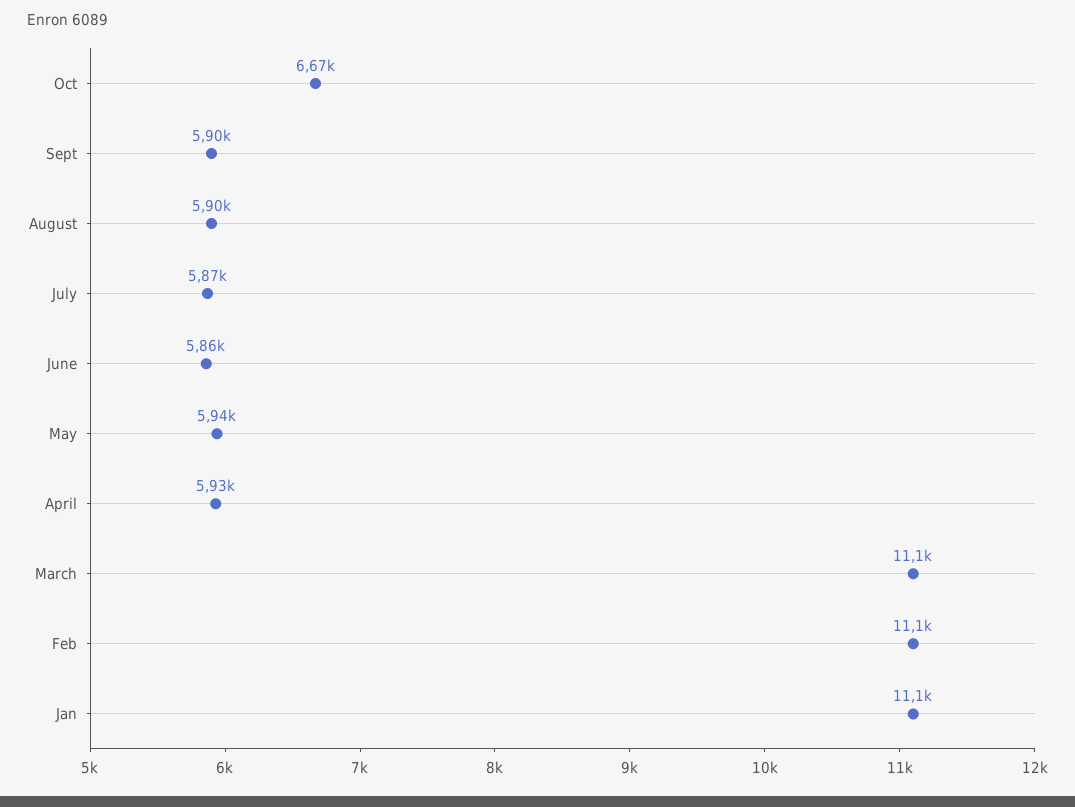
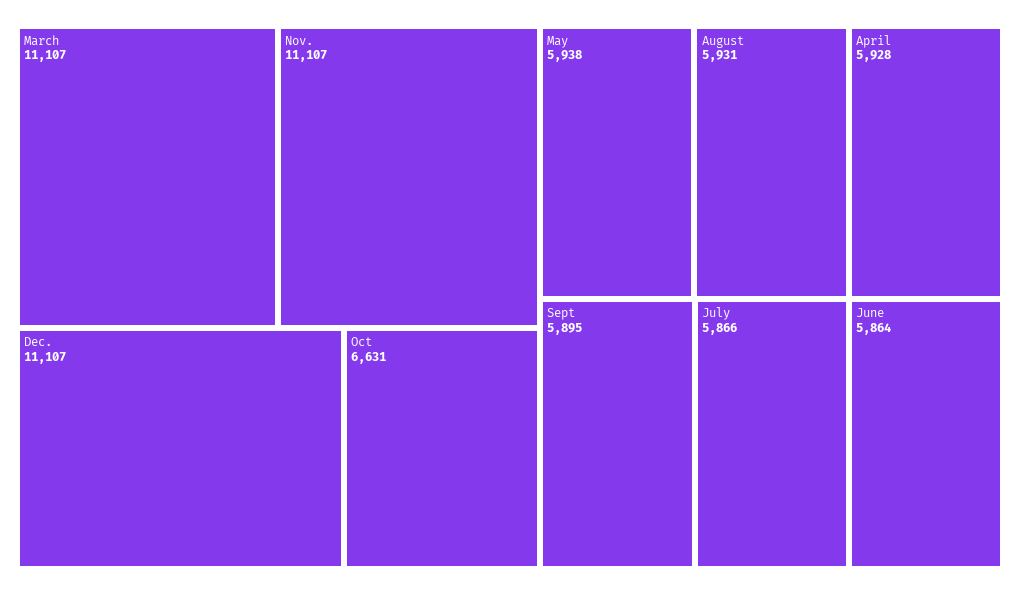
Oct: 6670 -> 6631
August: 5900 -> 5931
Feb: 11100 -> none
Jan: 11100 -> none
Nov.: none -> 11107
Dec.: none -> 11107

